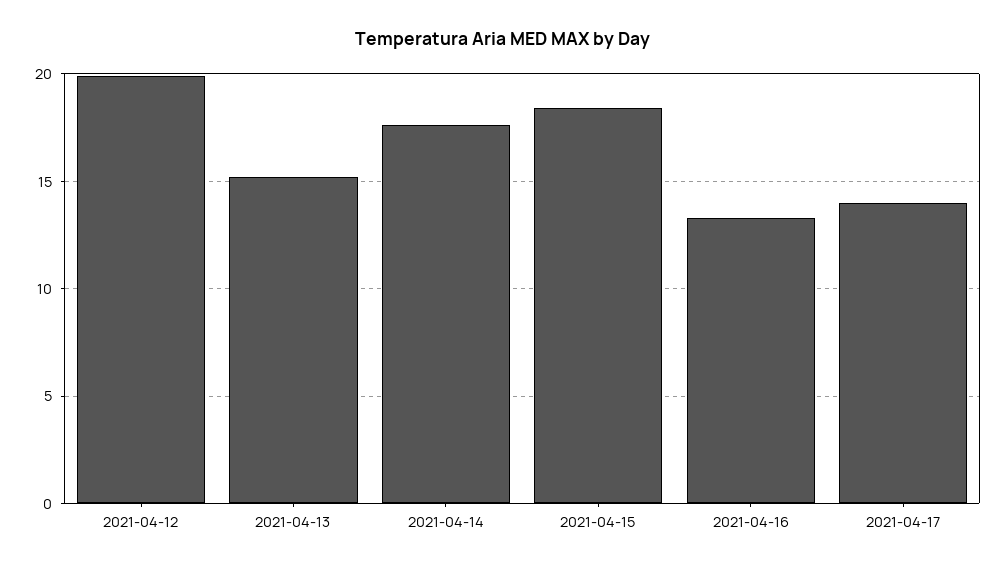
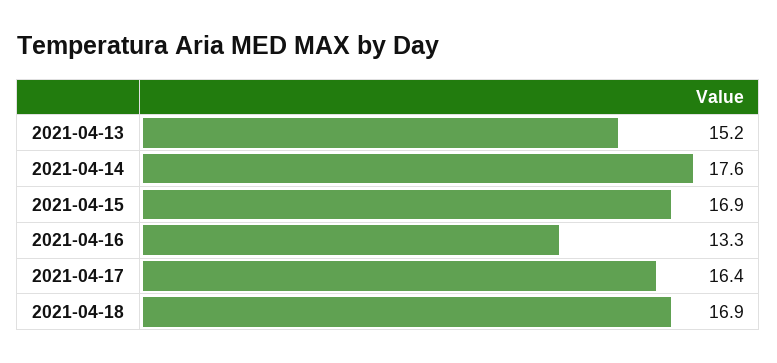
2021-04-12: 20 -> none
2021-04-15: 18.5 -> 16.9
2021-04-17: 14 -> 16.4
2021-04-18: none -> 16.9

